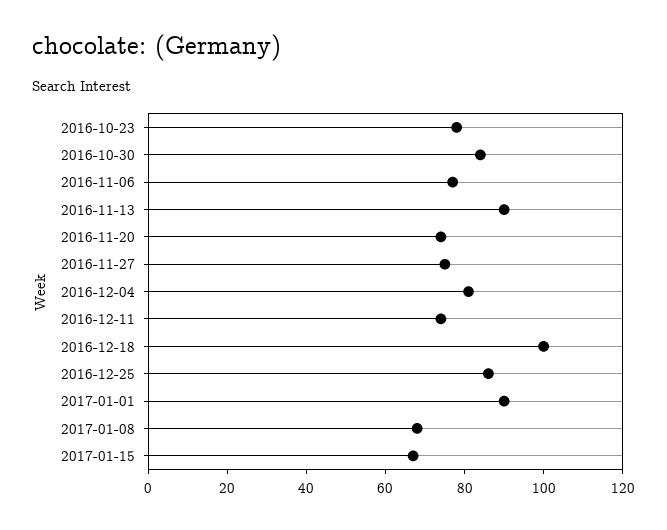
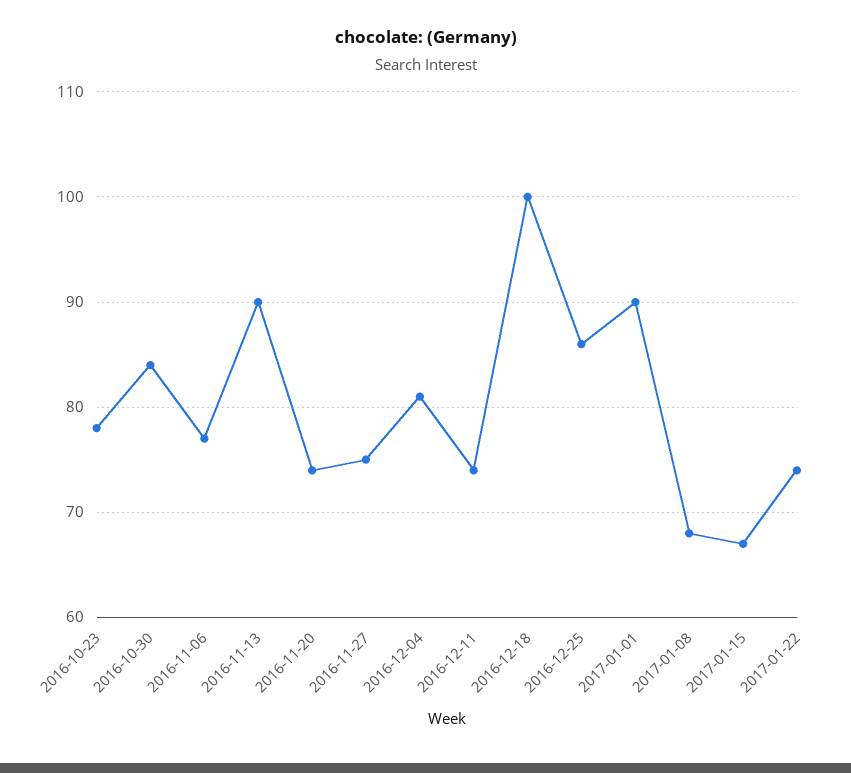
2017-01-22: none -> 74

